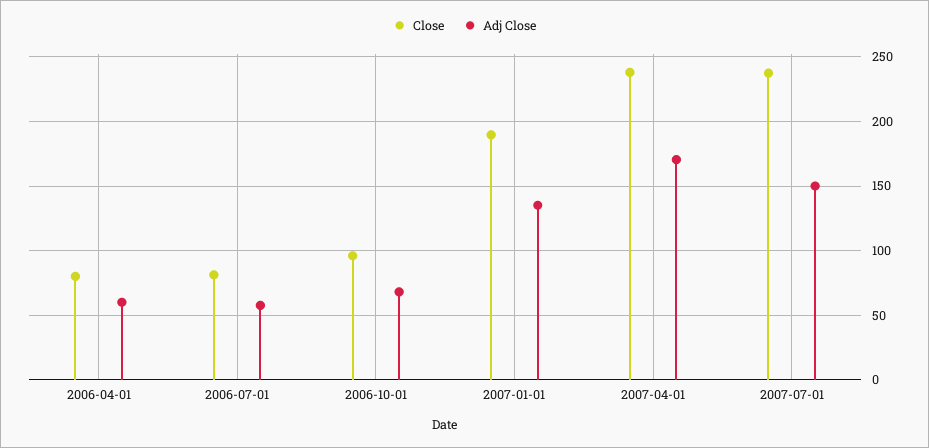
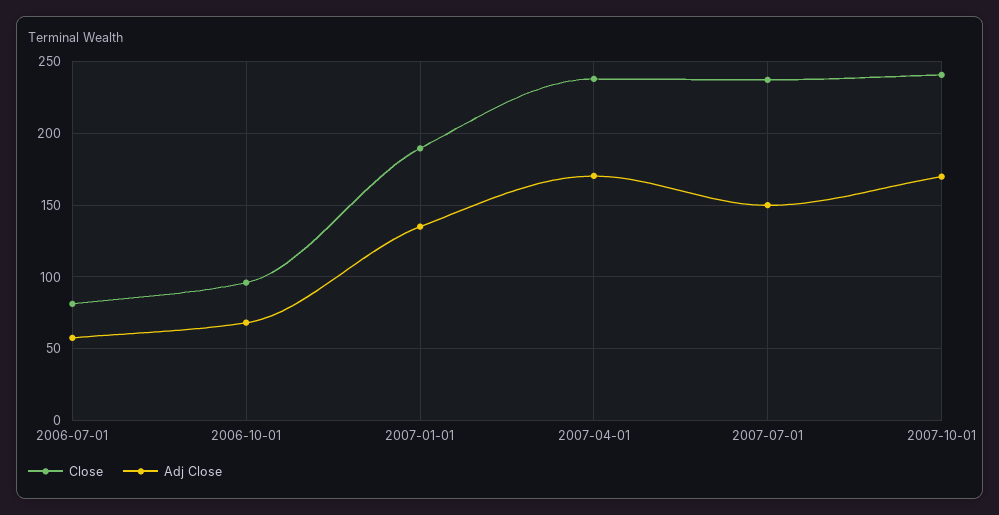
Close, 2006-04-01: 80 -> none
Adj Close, 2006-04-01: 60 -> none
Close, 2007-10-01: none -> 240
Adj Close, 2007-10-01: none -> 170

